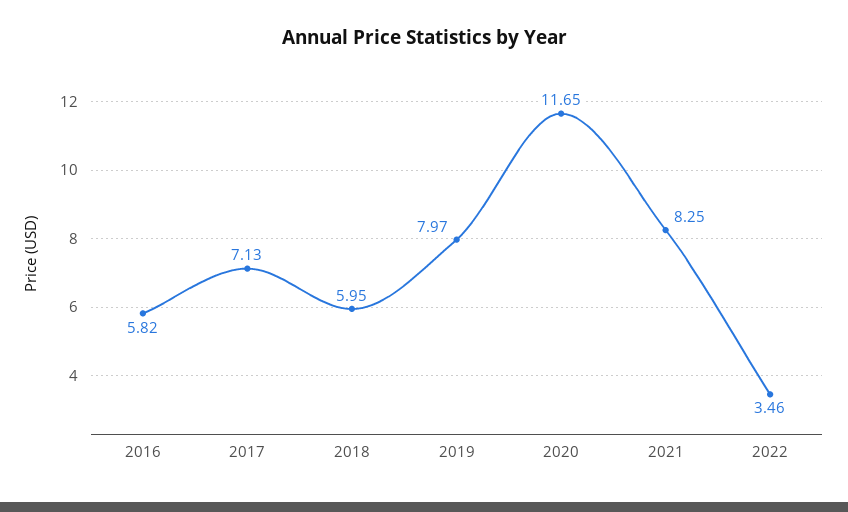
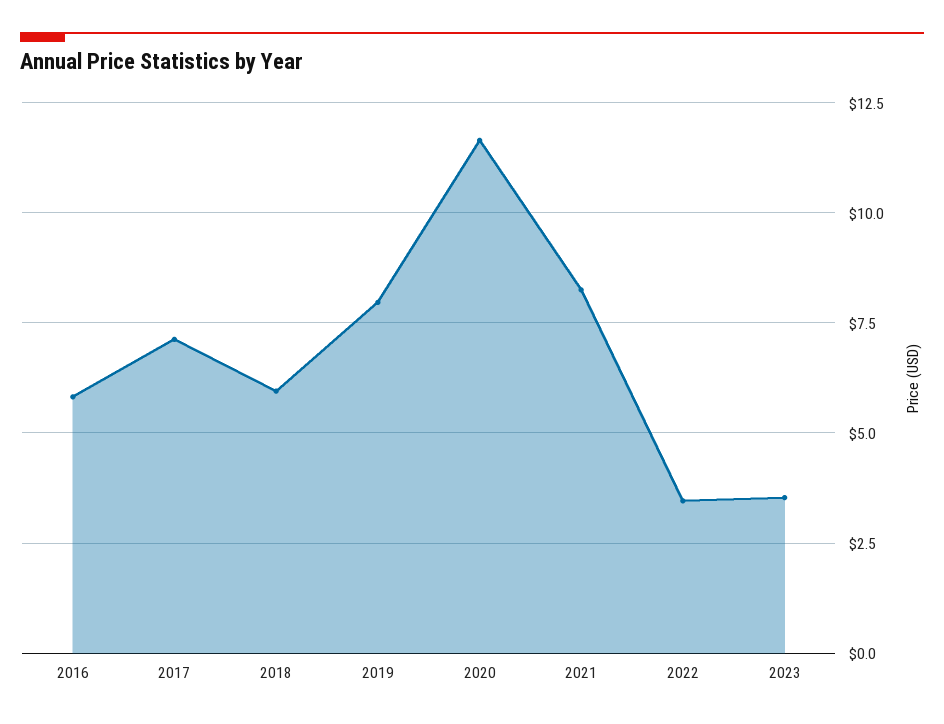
2023: none -> 3.5

